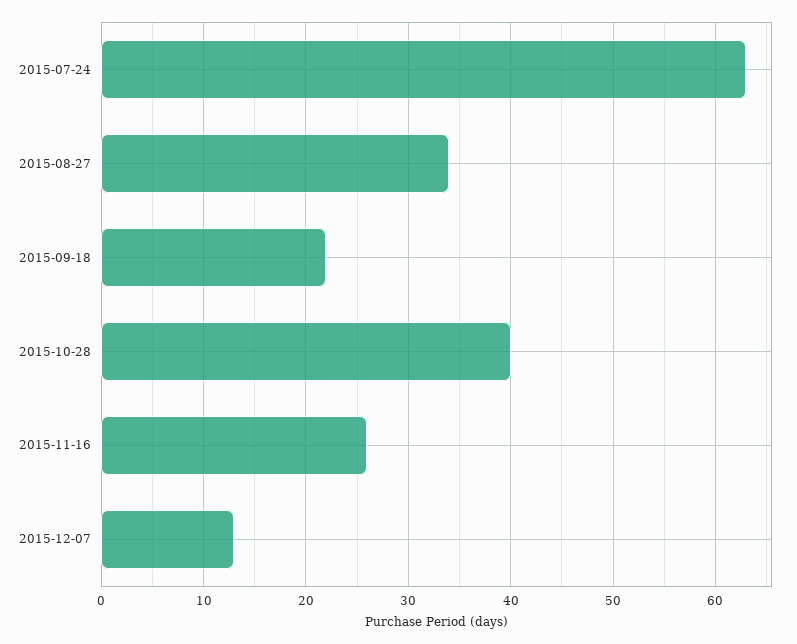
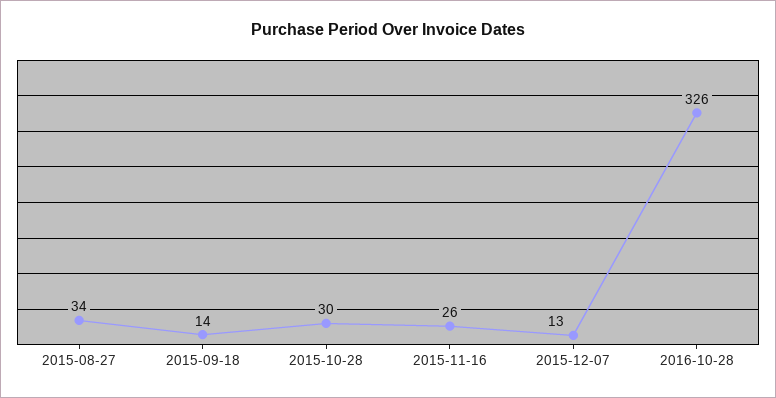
2015-07-24: 63 -> none
2015-09-18: 22 -> 14
2015-10-28: 40 -> 30
2016-10-28: none -> 326

